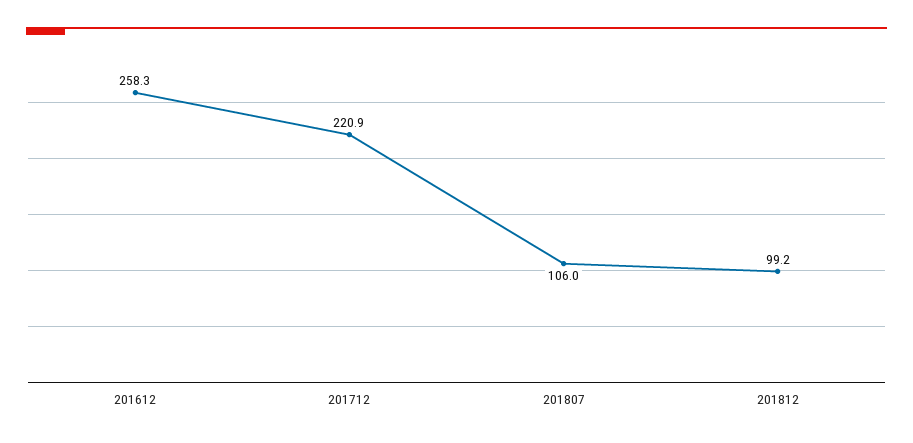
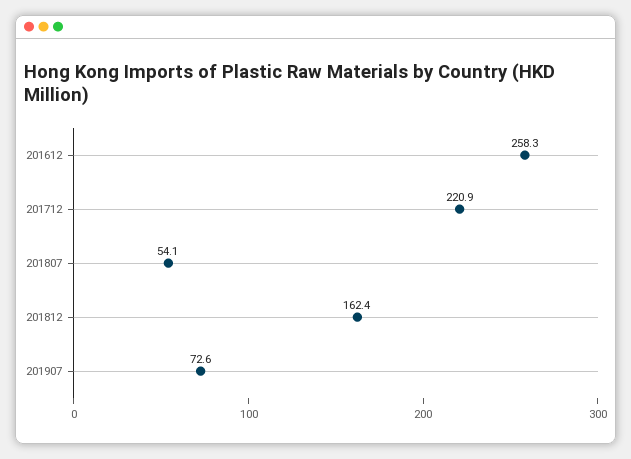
201807: 106 -> 54.1
201812: 99.2 -> 162.4
201907: none -> 72.6

